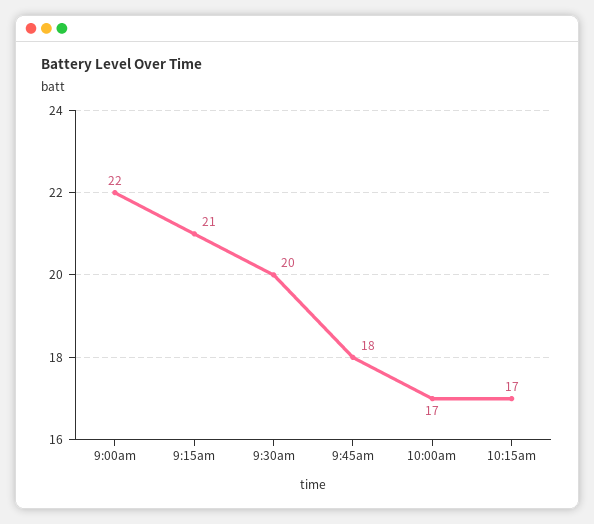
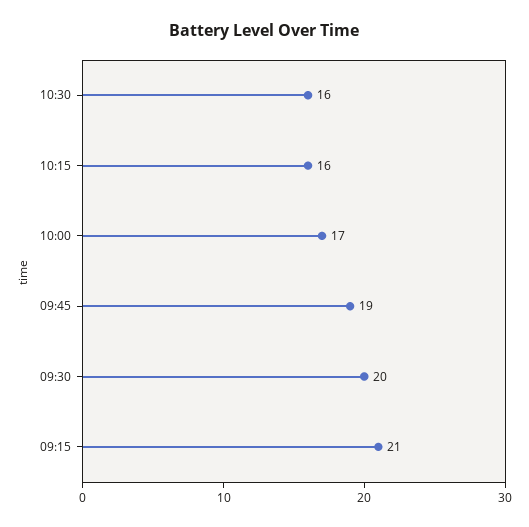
9:00am: 22 -> none
9:45am: 18 -> 19
10:15am: 17 -> 16
10:30: none -> 16

